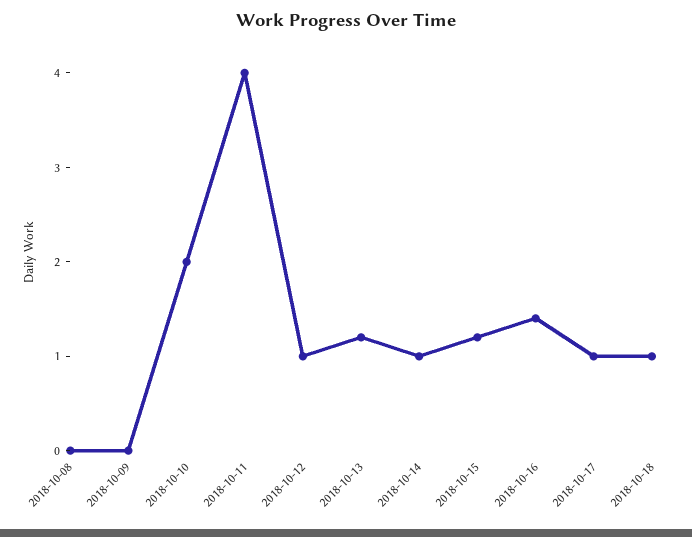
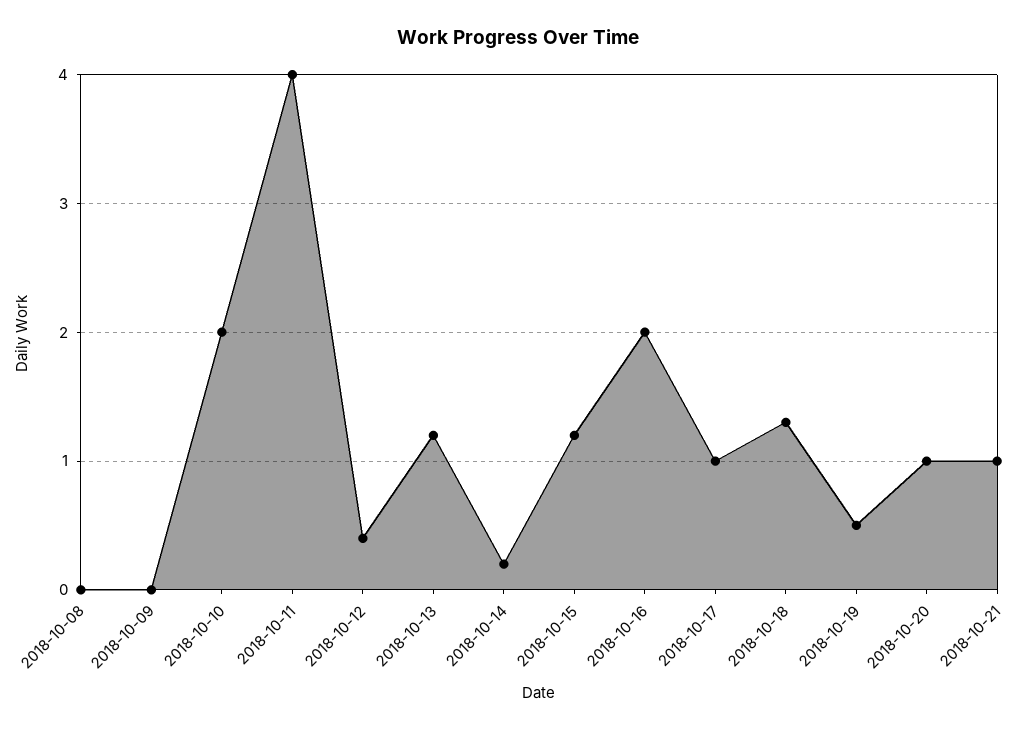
2018-10-12: 1 -> 0.4
2018-10-14: 1 -> 0.2
2018-10-16: 1.4 -> 2
2018-10-18: 1 -> 1.3
2018-10-19: none -> 0.5
2018-10-20: none -> 1
2018-10-21: none -> 1

